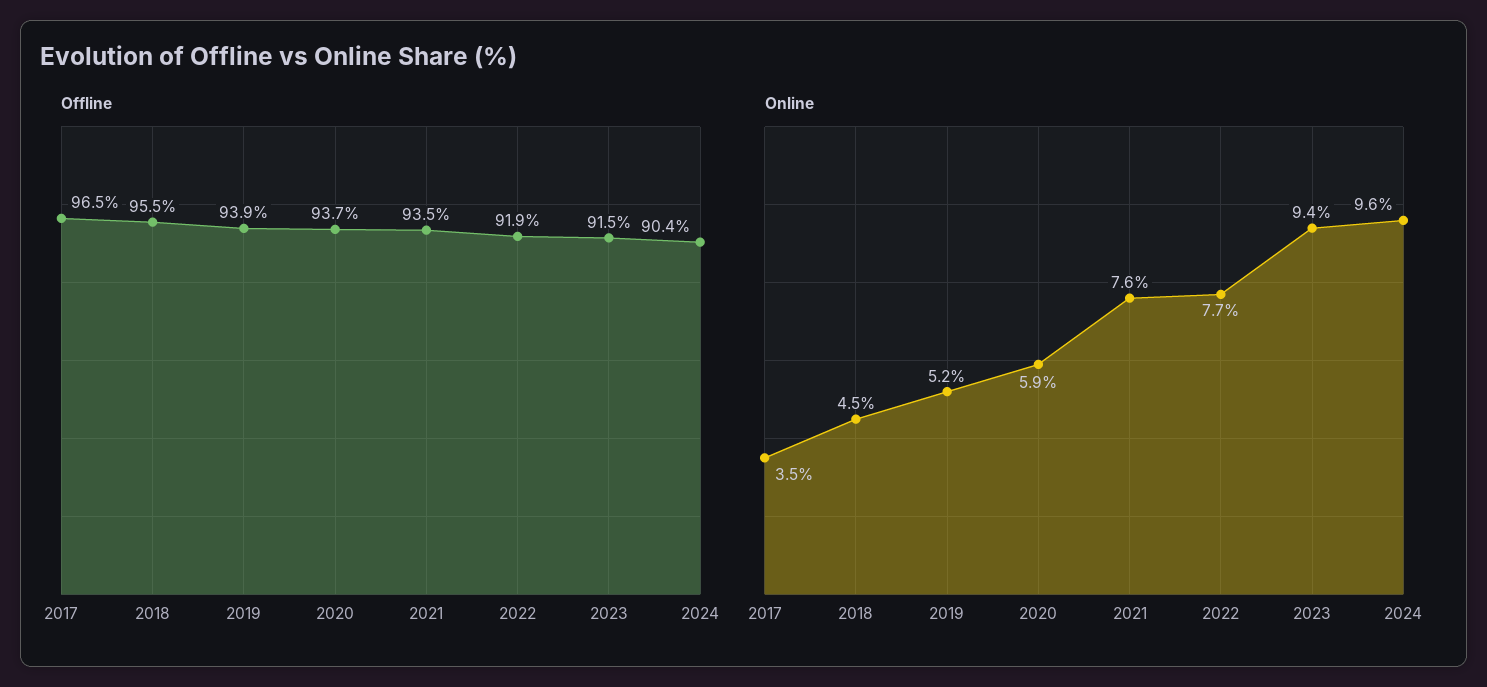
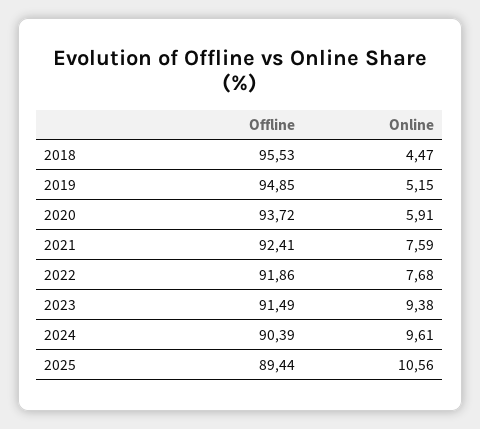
Offline, 2017: 96.5 -> none
Offline, 2019: 93.9 -> 94.85
Offline, 2021: 93.5 -> 92.41
Online, 2017: 3.5 -> none
Offline, 2025: none -> 89.44
Online, 2025: none -> 10.56

